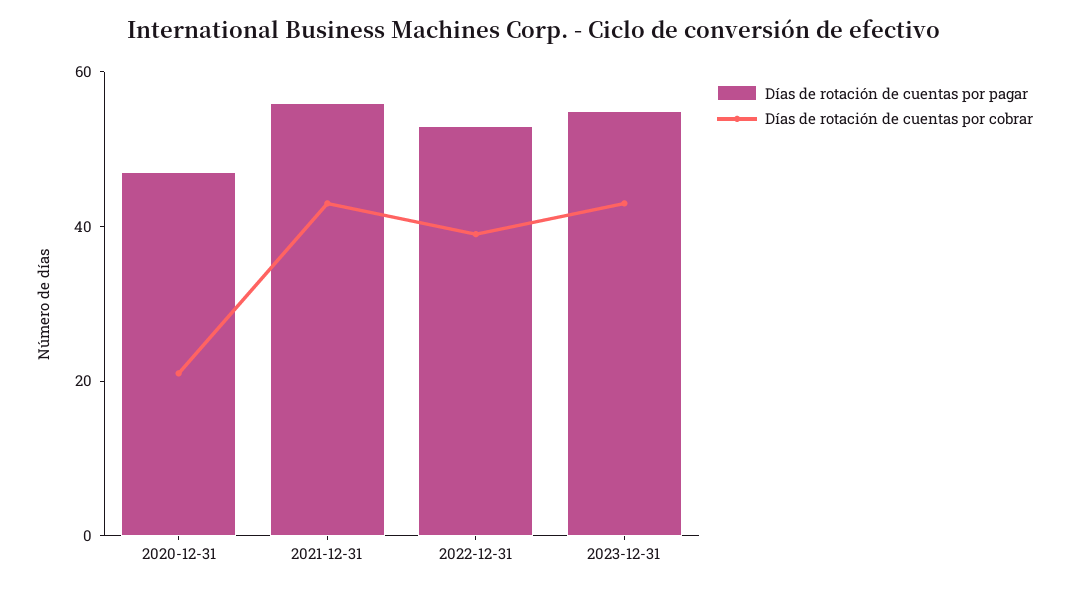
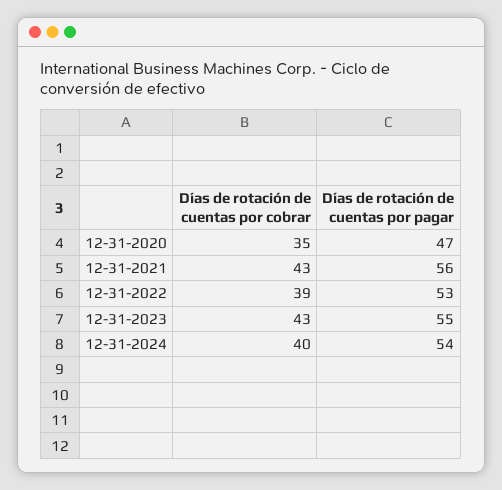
Días de rotación de cuentas por cobrar, 2020-12-31: 20 -> 35
Días de rotación de cuentas por cobrar, 12-31-2024: none -> 40
Días de rotación de cuentas por pagar, 12-31-2024: none -> 54

